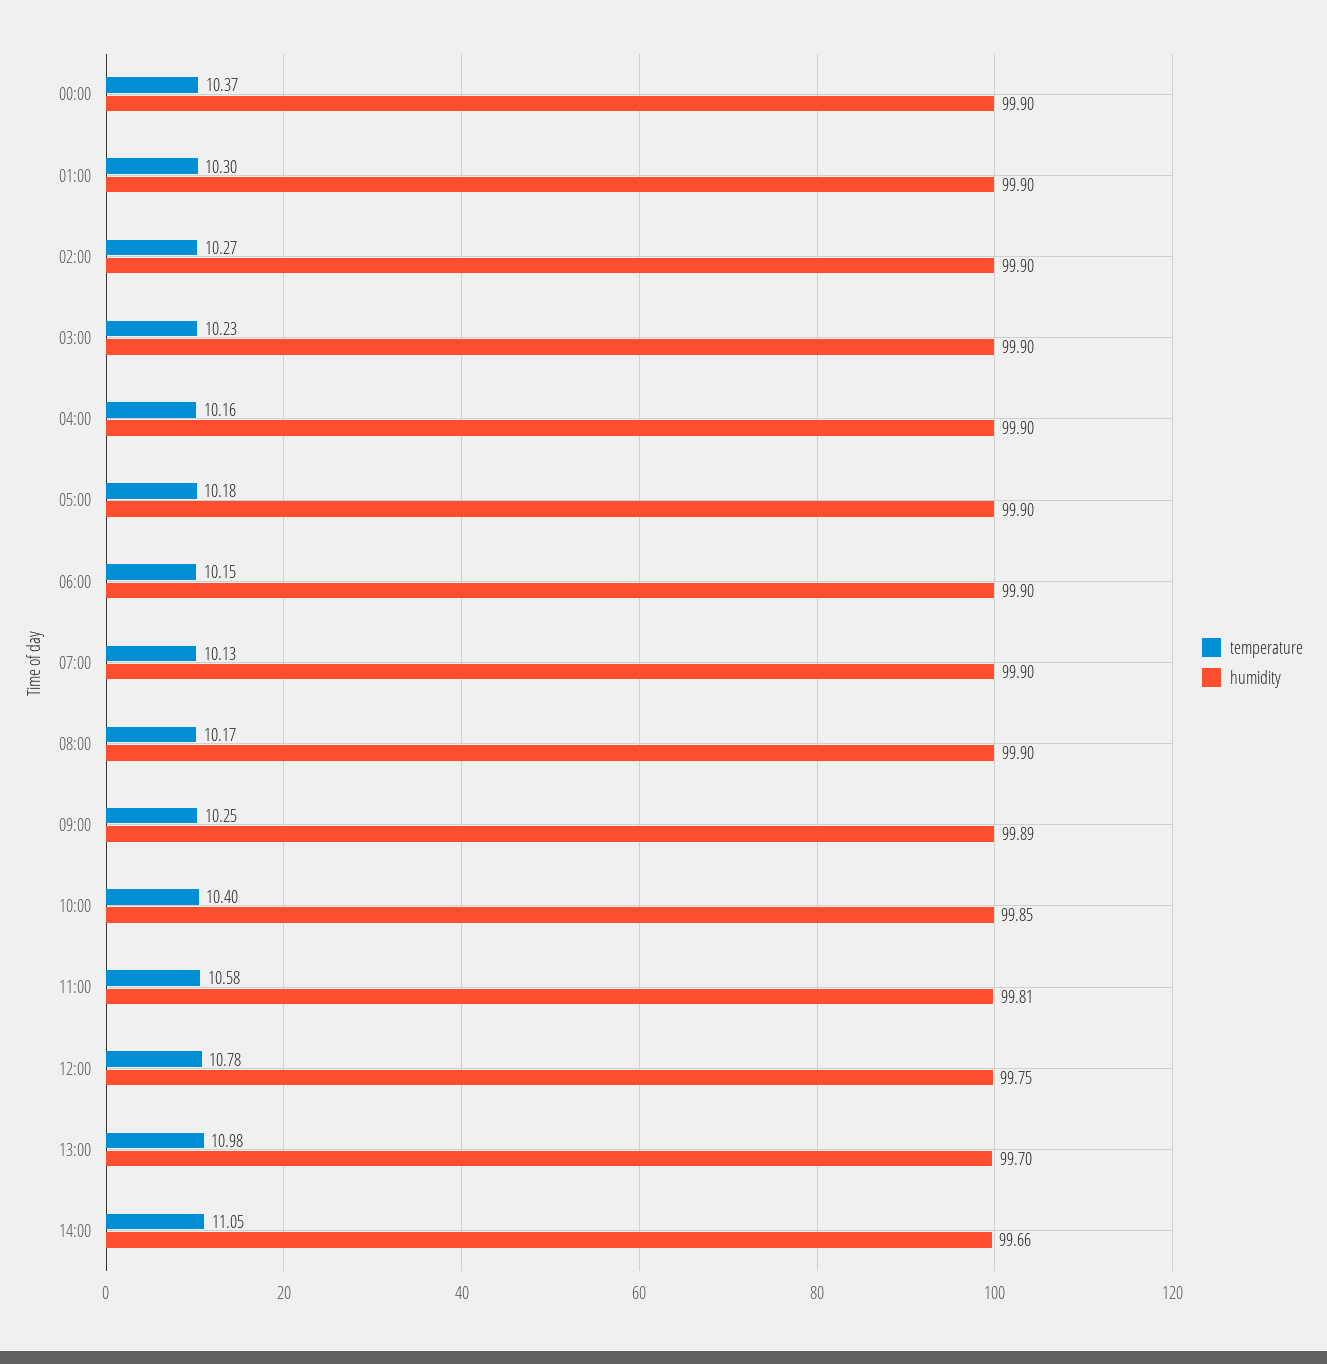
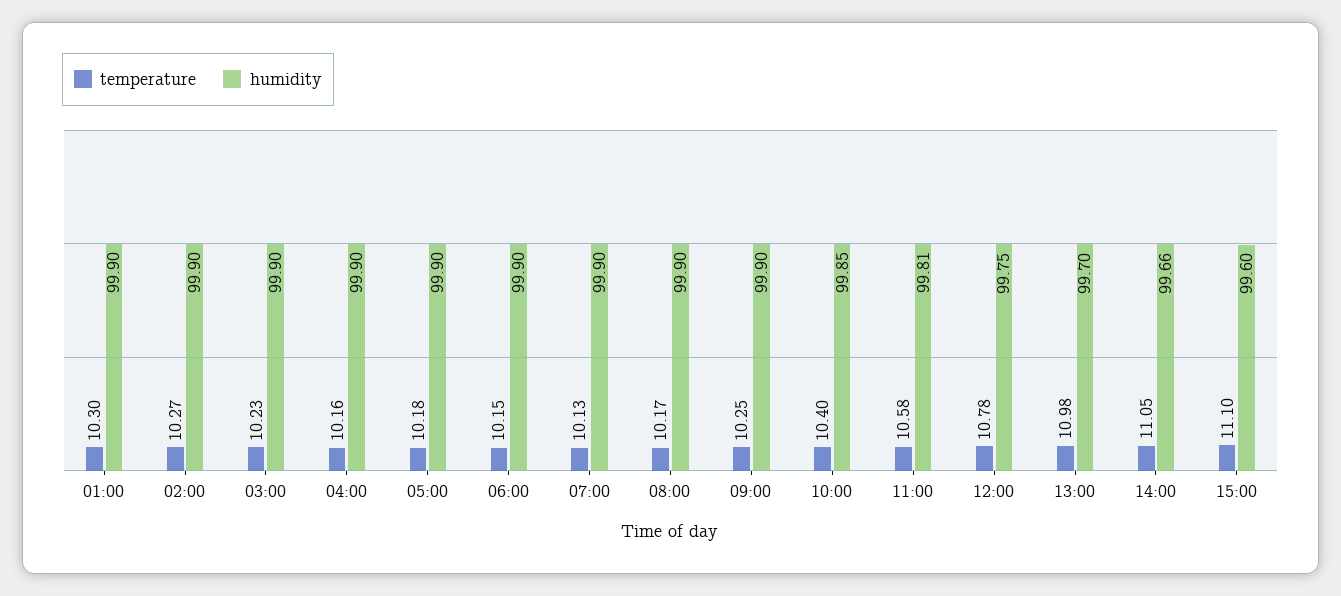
temperature, 00:00: 10.37 -> none
humidity, 00:00: 99.9 -> none
humidity, 09:00: 99.89 -> 99.9
temperature, 15:00: none -> 11.1
humidity, 15:00: none -> 99.6

